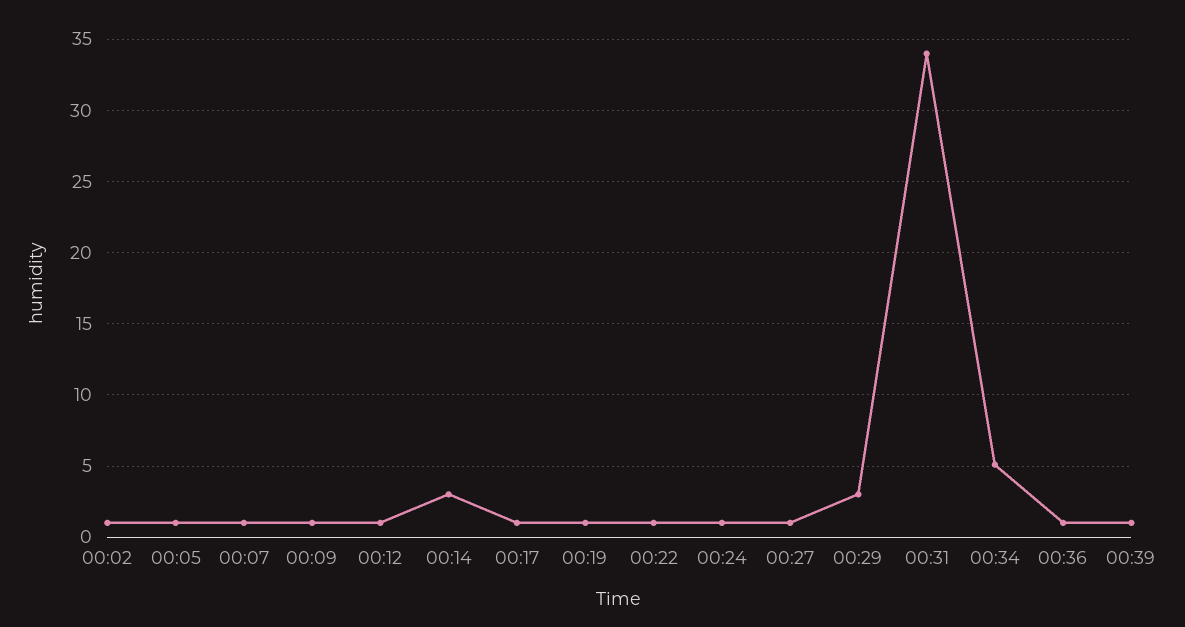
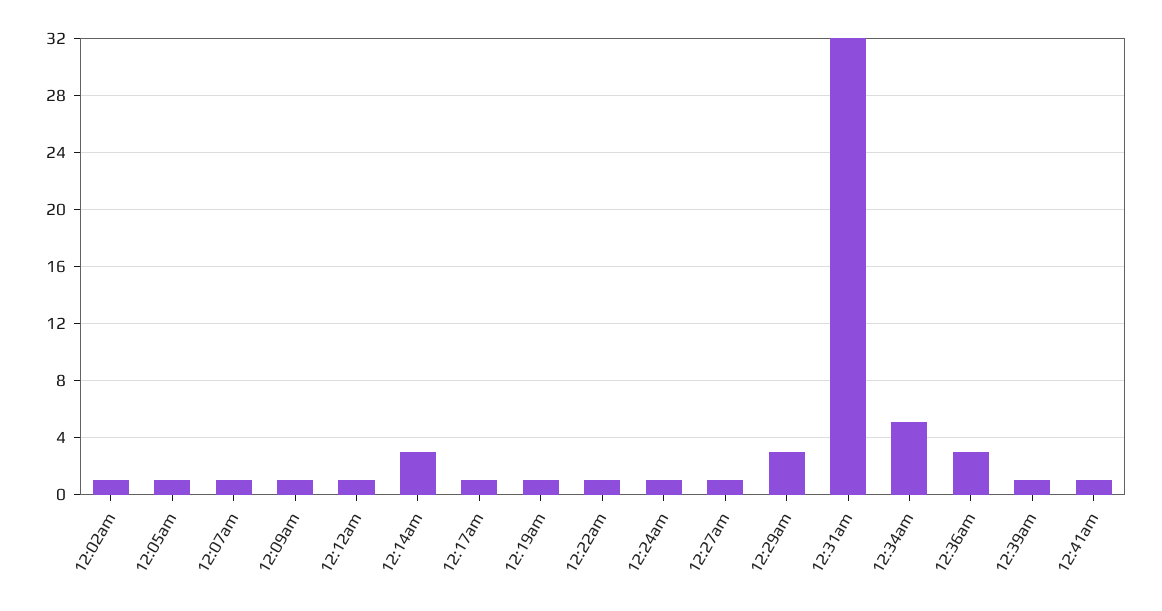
00:31: 34 -> 32
00:36: 1 -> 3
12:41am: none -> 1

